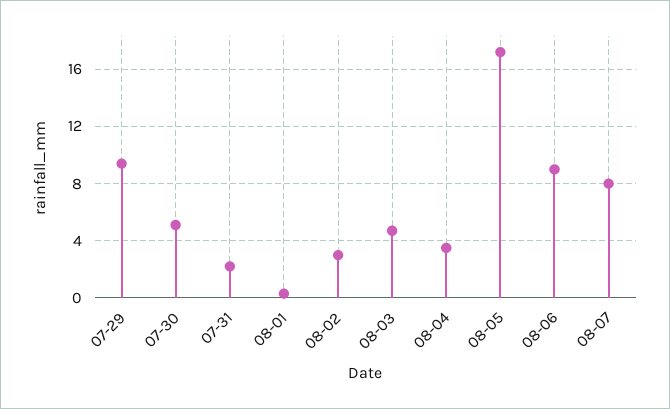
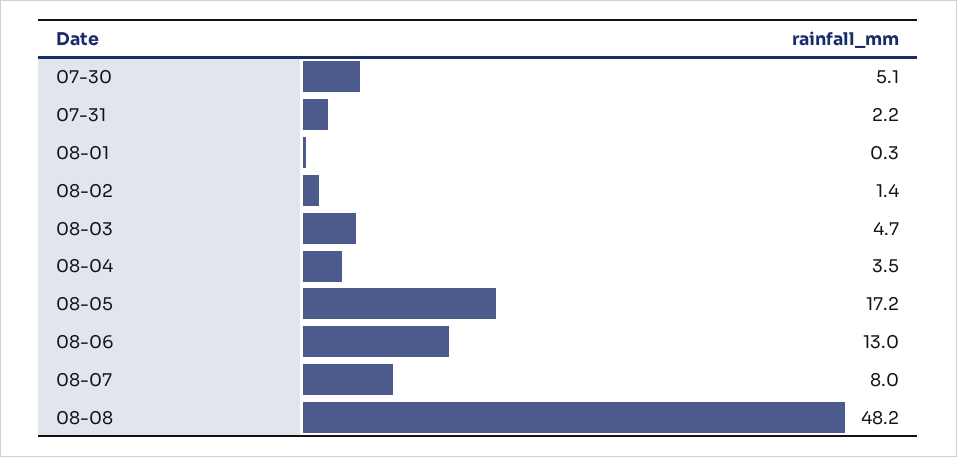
07-29: 9.5 -> none
08-02: 3 -> 1.4
08-06: 9 -> 13
08-08: none -> 48.2

